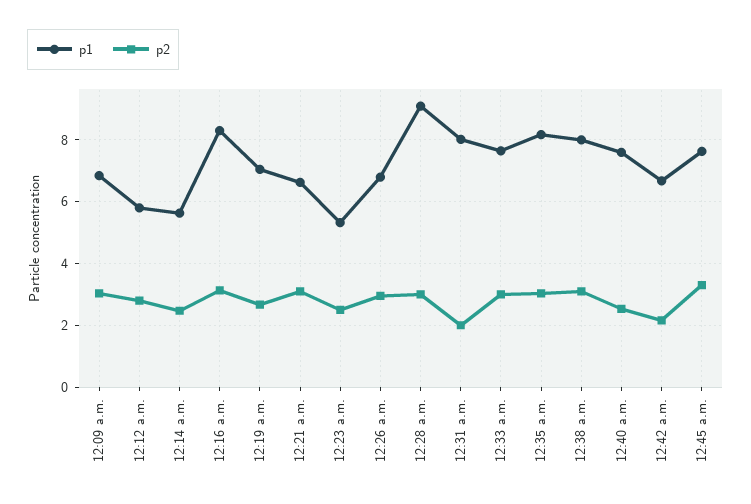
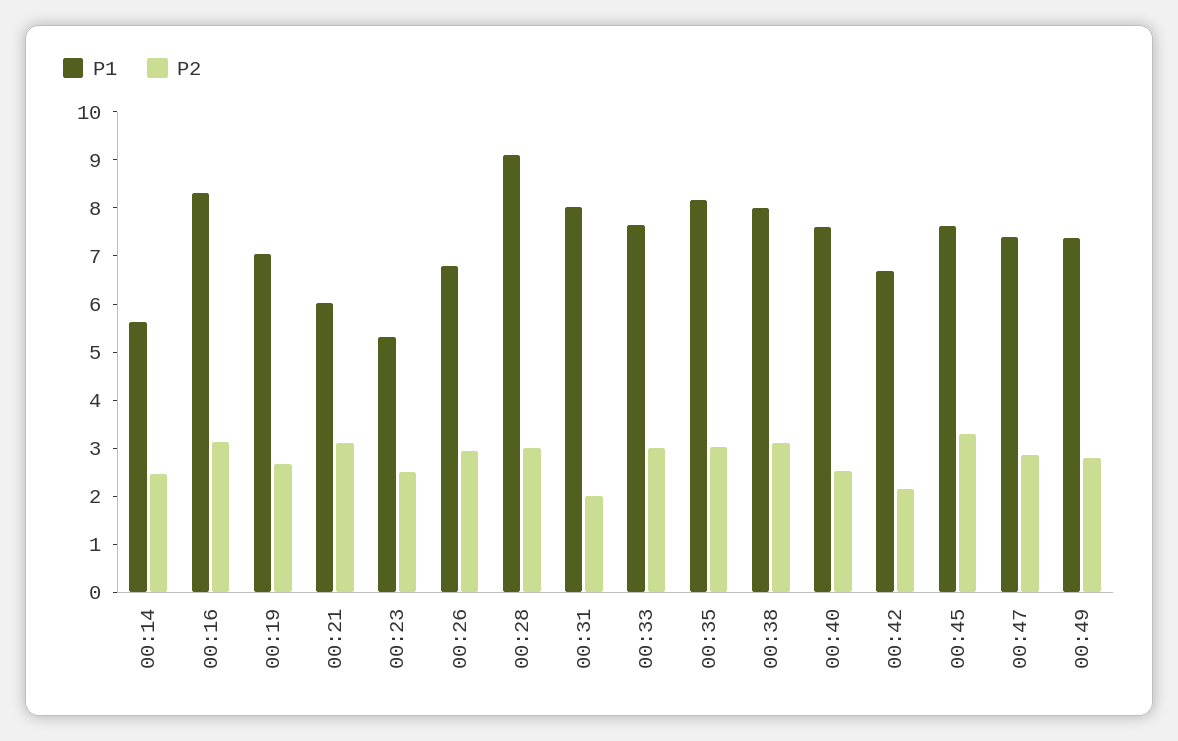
p1, 12:09 a.m.: 6.8 -> none
p2, 12:09 a.m.: 3 -> none
p1, 12:12 a.m.: 5.8 -> none
p2, 12:12 a.m.: 2.8 -> none
p1, 12:21 a.m.: 6.6 -> 6
p1, 00:47: none -> 7.4
p2, 00:47: none -> 2.8
p1, 00:49: none -> 7.4
p2, 00:49: none -> 2.8

